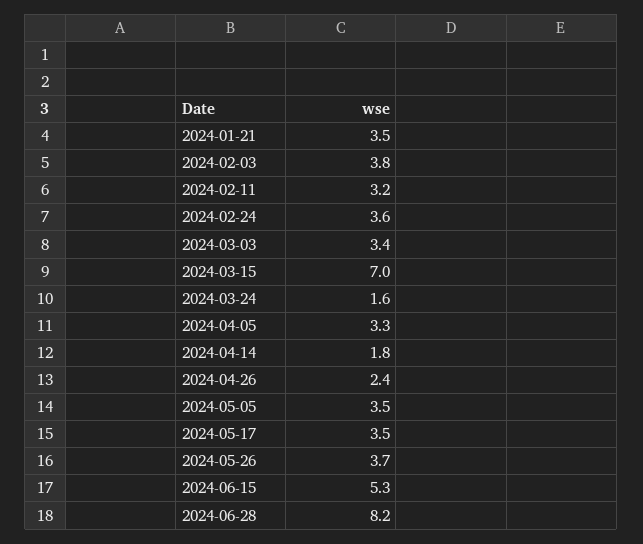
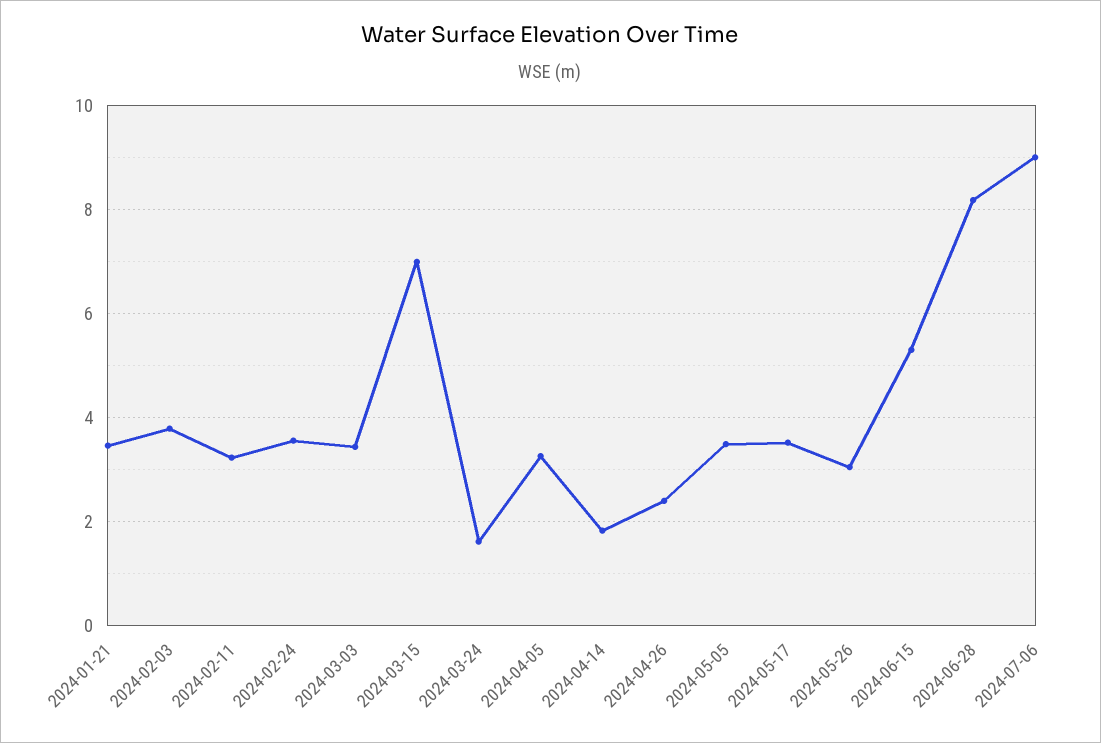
2024-05-26: 3.7 -> 3
2024-07-06: none -> 9

